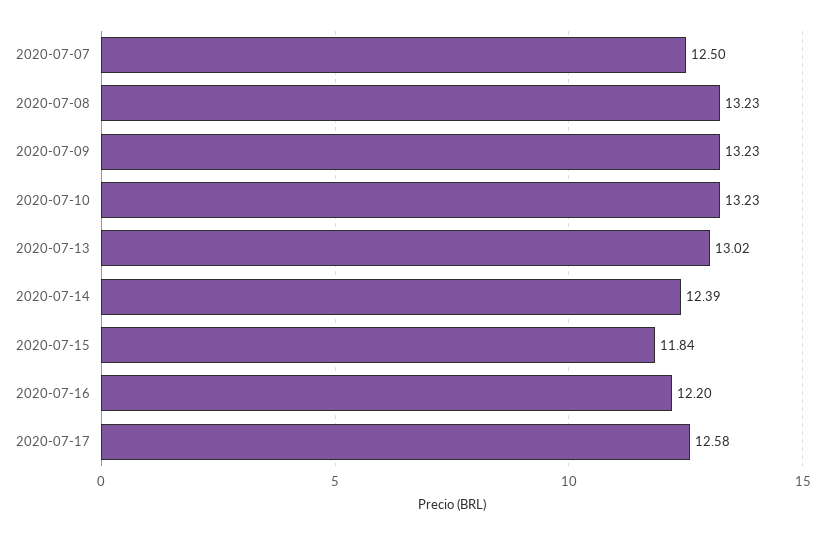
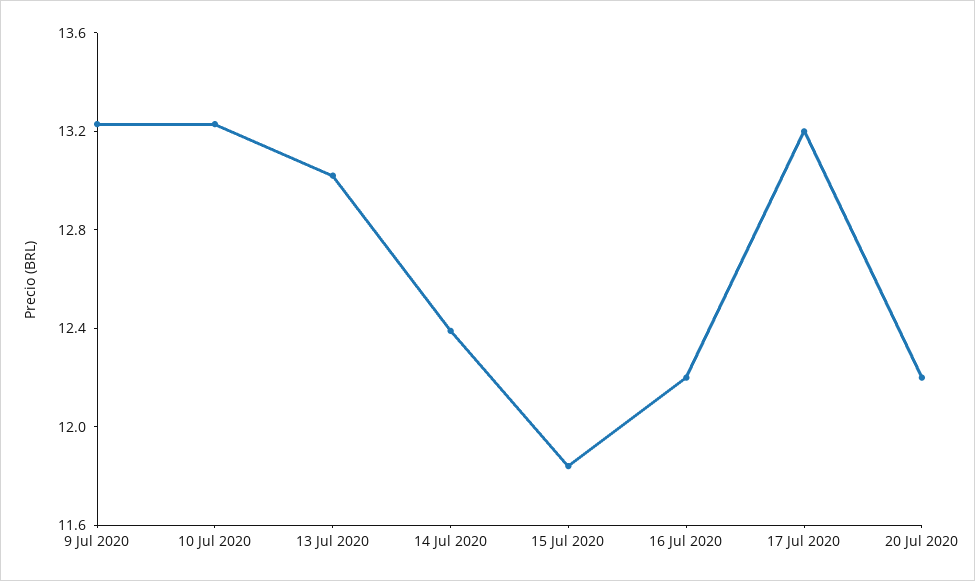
2020-07-07: 12.5 -> none
2020-07-08: 13.23 -> none
2020-07-17: 12.58 -> 13.2
20 Jul 2020: none -> 12.2

